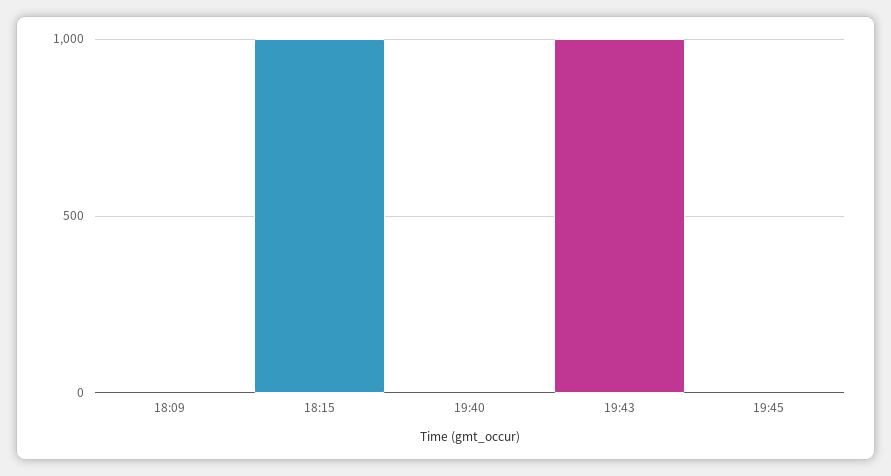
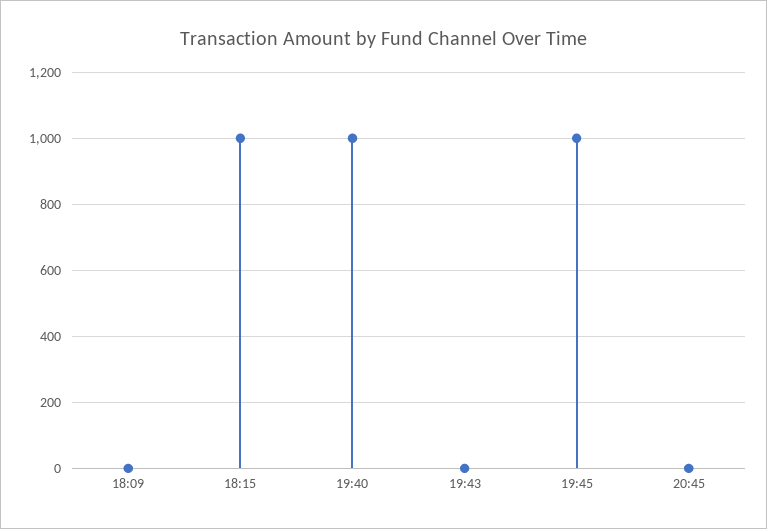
19:40: 0 -> 1000
19:43: 1000 -> 0
19:45: 0 -> 1000
20:45: none -> 0

